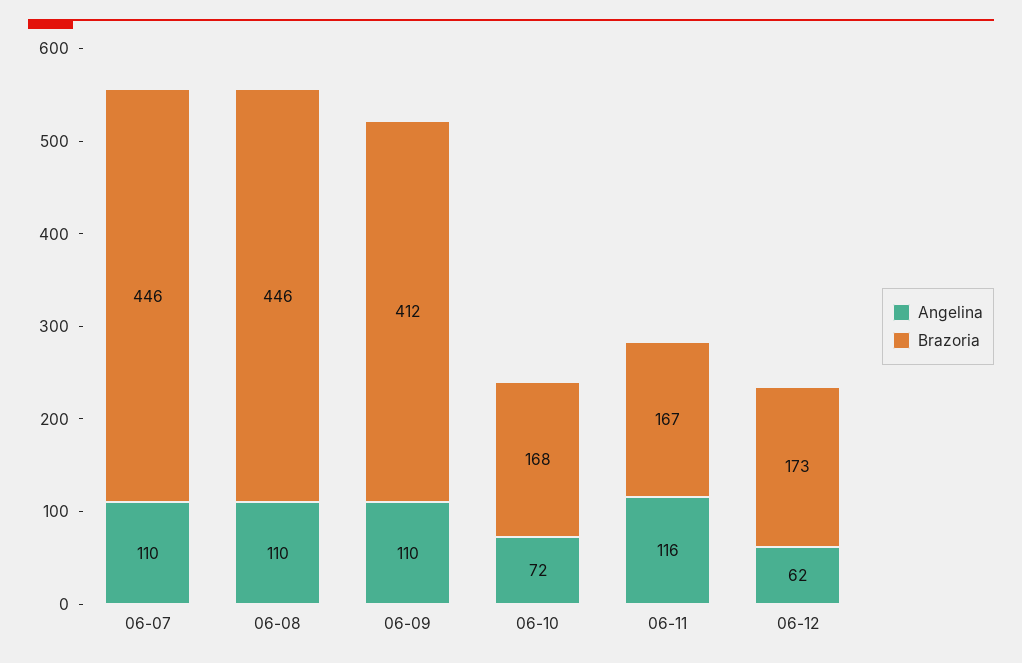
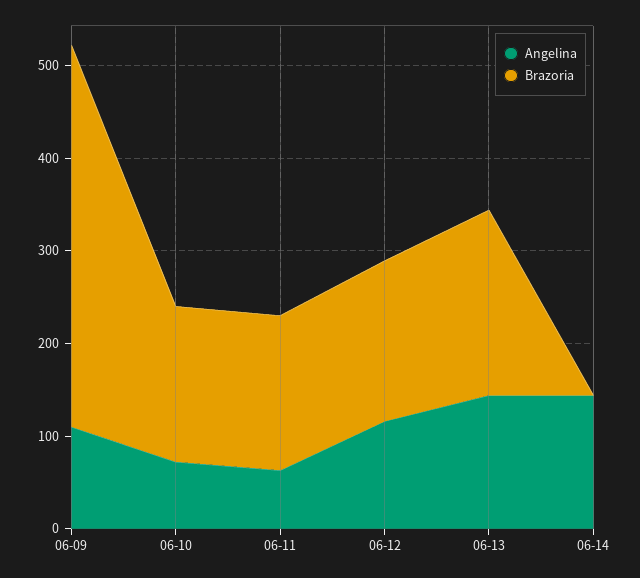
Angelina, 06-07: 110 -> none
Brazoria, 06-07: 446 -> none
Angelina, 06-08: 110 -> none
Brazoria, 06-08: 446 -> none
Angelina, 06-11: 116 -> 60
Angelina, 06-12: 62 -> 120
Angelina, 06-13: none -> 140
Brazoria, 06-13: none -> 200
Angelina, 06-14: none -> 140
Brazoria, 06-14: none -> 0

